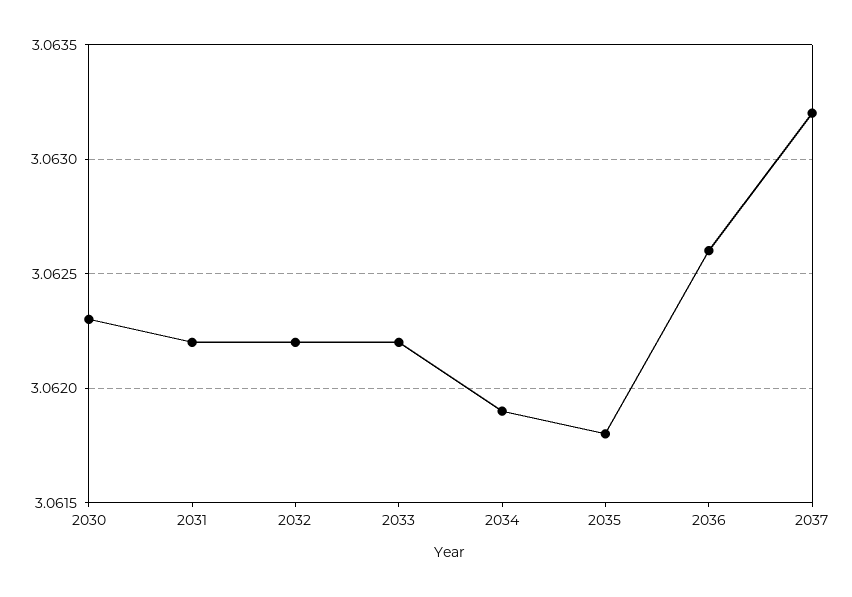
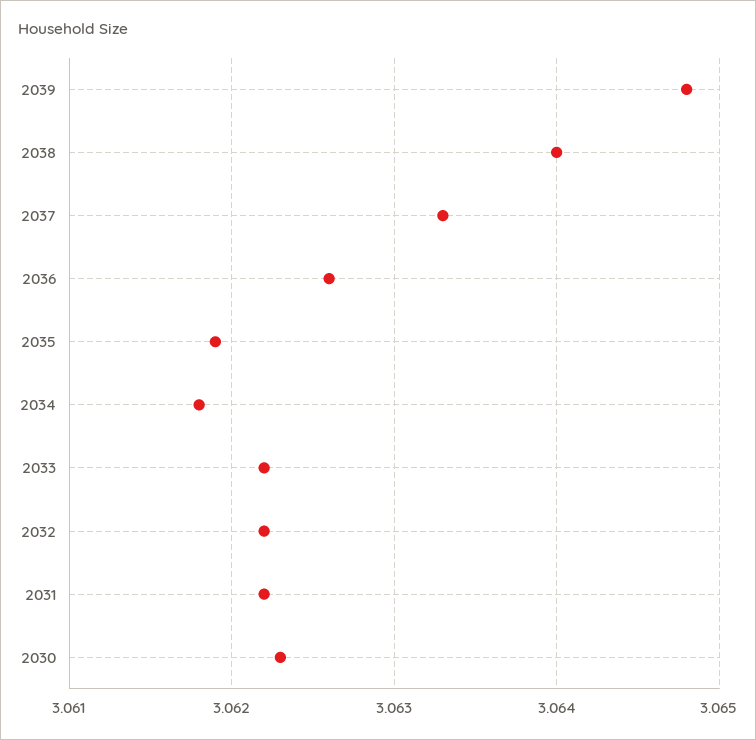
2034: 3.0619 -> 3.0618
2035: 3.0618 -> 3.0619
2037: 3.0632 -> 3.0633
2039: none -> 3.0648
2038: none -> 3.064

